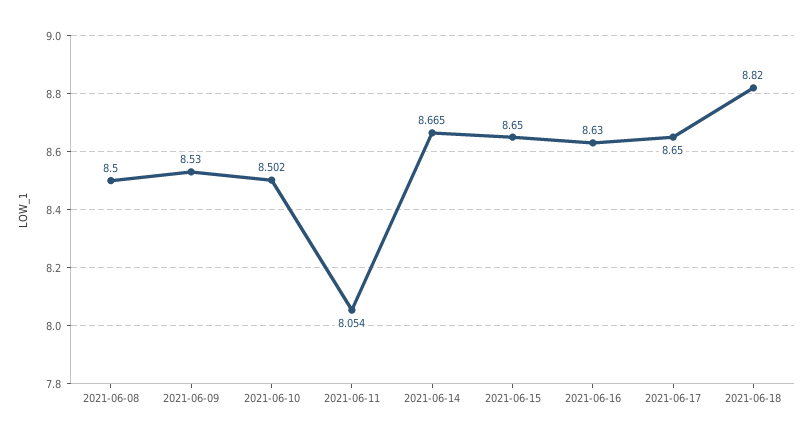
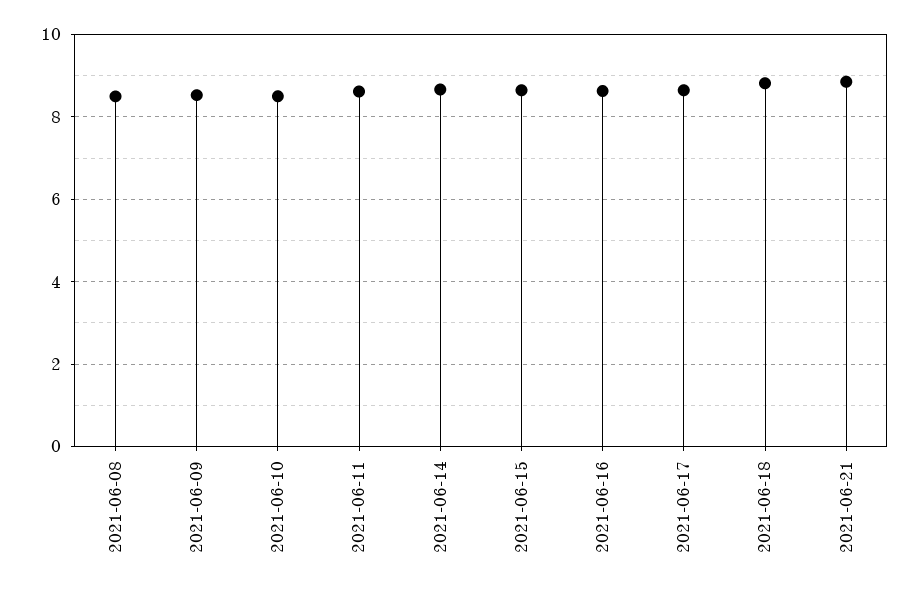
2021-06-11: 8.054 -> 8.6
2021-06-21: none -> 8.8

